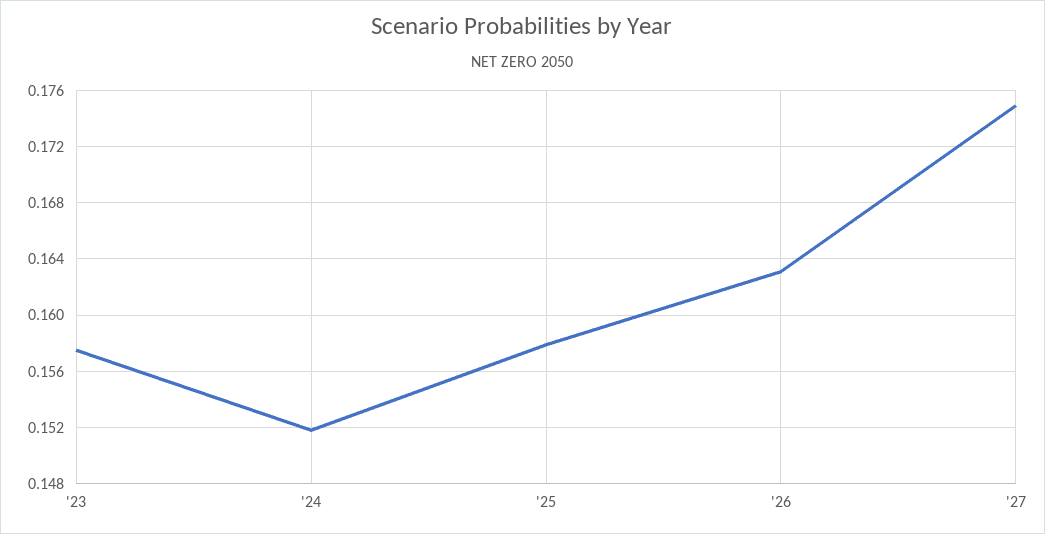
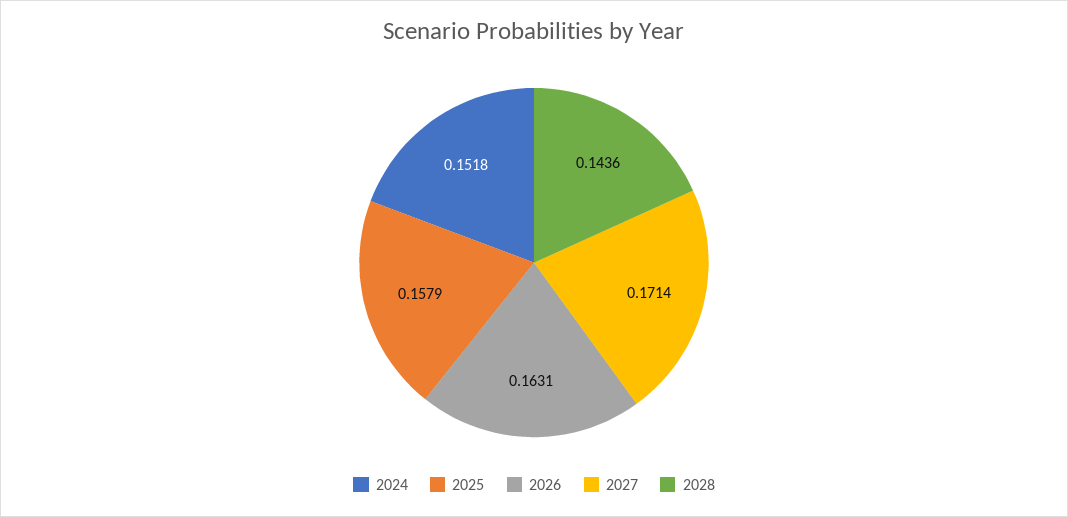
'23: 0.1575 -> none
'27: 0.175 -> 0.1714
2028: none -> 0.1436

